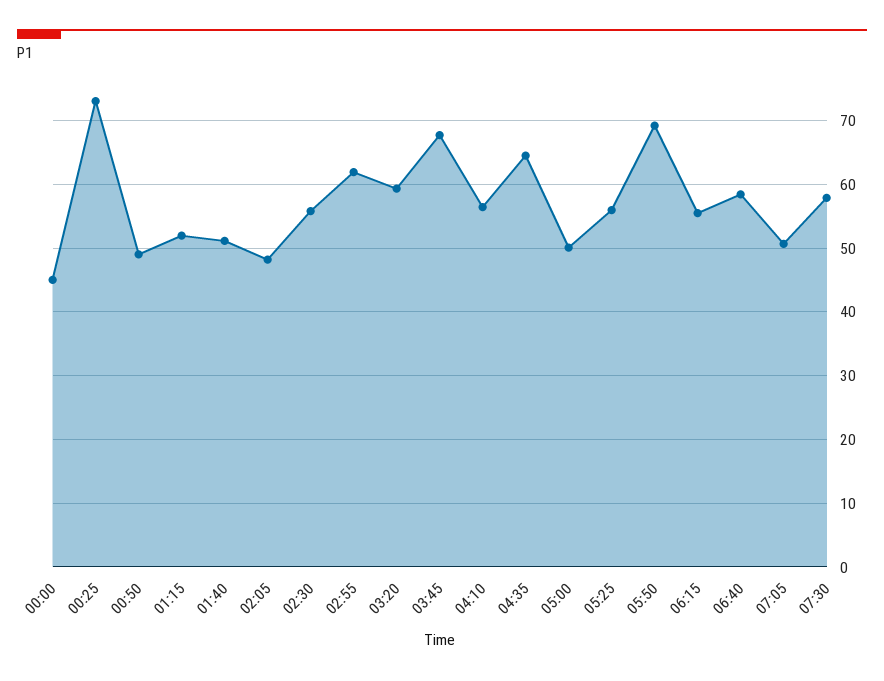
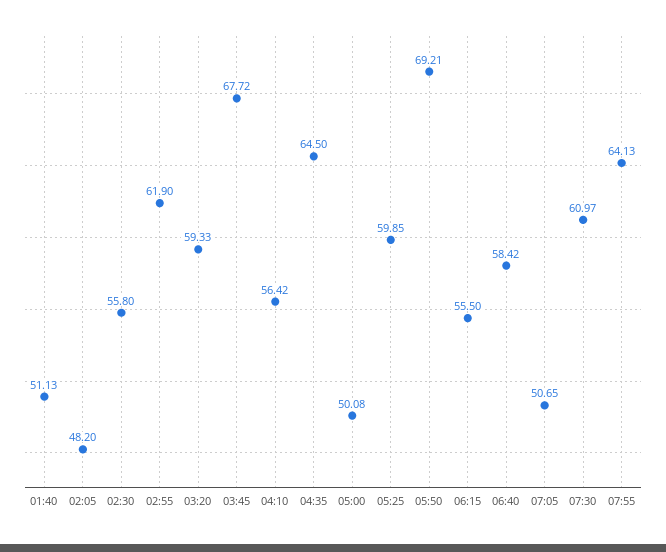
00:00: 45 -> none
00:25: 73 -> none
00:50: 49 -> none
01:15: 52 -> none
05:25: 56 -> 59.85
07:30: 58 -> 60.97
07:55: none -> 64.13

